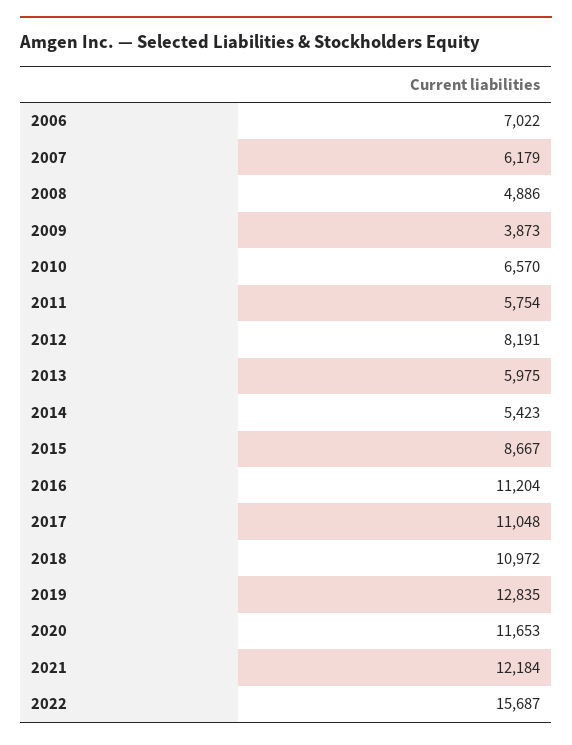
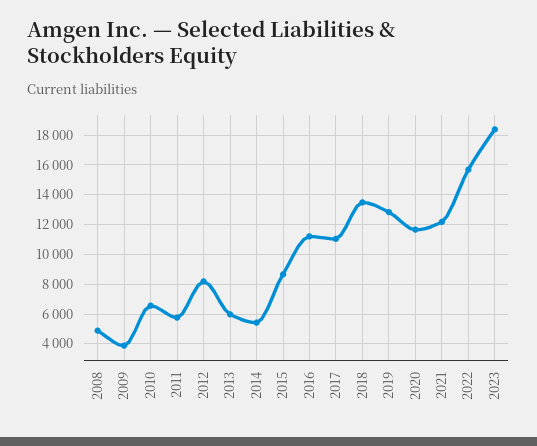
2006: 7022 -> none
2007: 6179 -> none
2018: 10972 -> 13500
2023: none -> 18500

